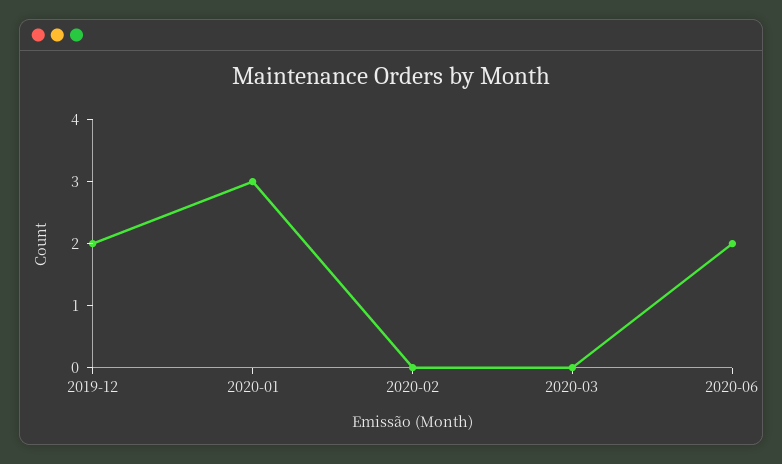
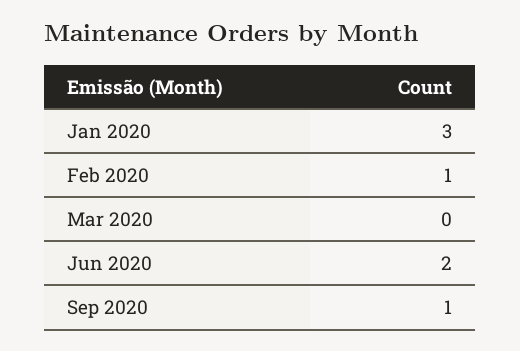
2019-12: 2 -> none
2020-02: 0 -> 1
Sep 2020: none -> 1

